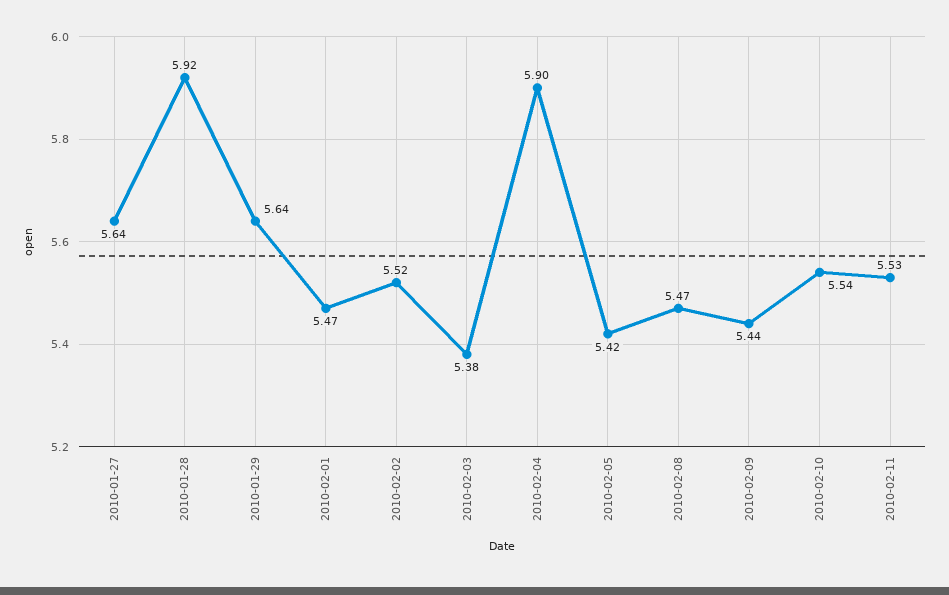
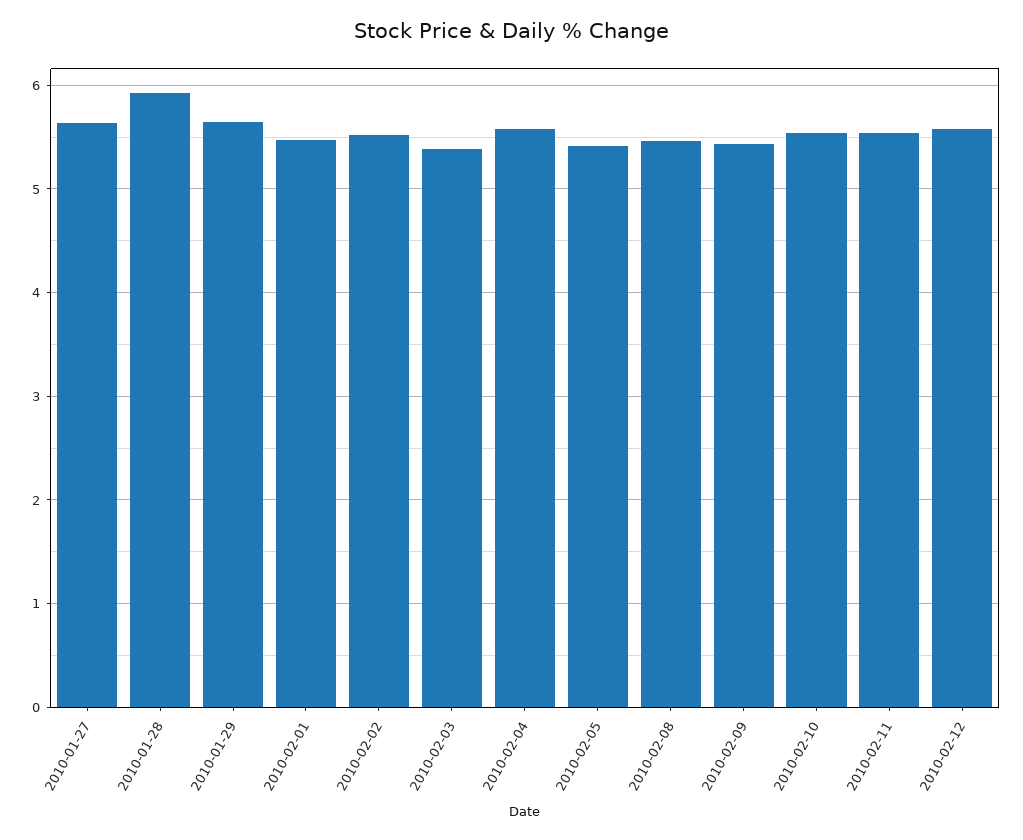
2010-02-04: 5.9 -> 5.6
2010-02-12: none -> 5.6

